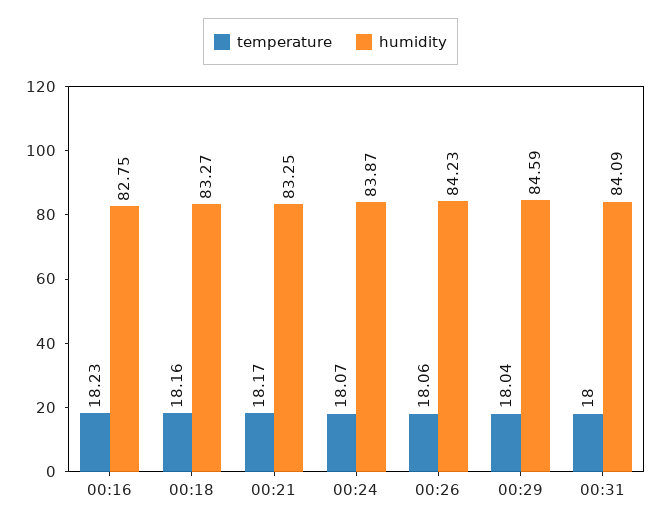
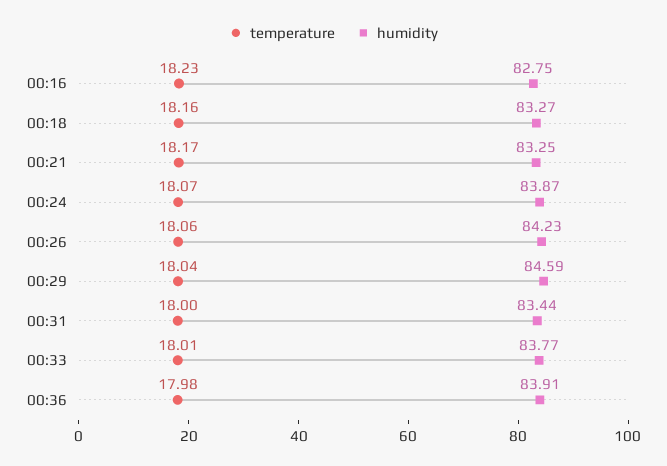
humidity, 00:31: 84.09 -> 83.44
temperature, 00:33: none -> 18.01
humidity, 00:33: none -> 83.77
temperature, 00:36: none -> 17.98
humidity, 00:36: none -> 83.91

